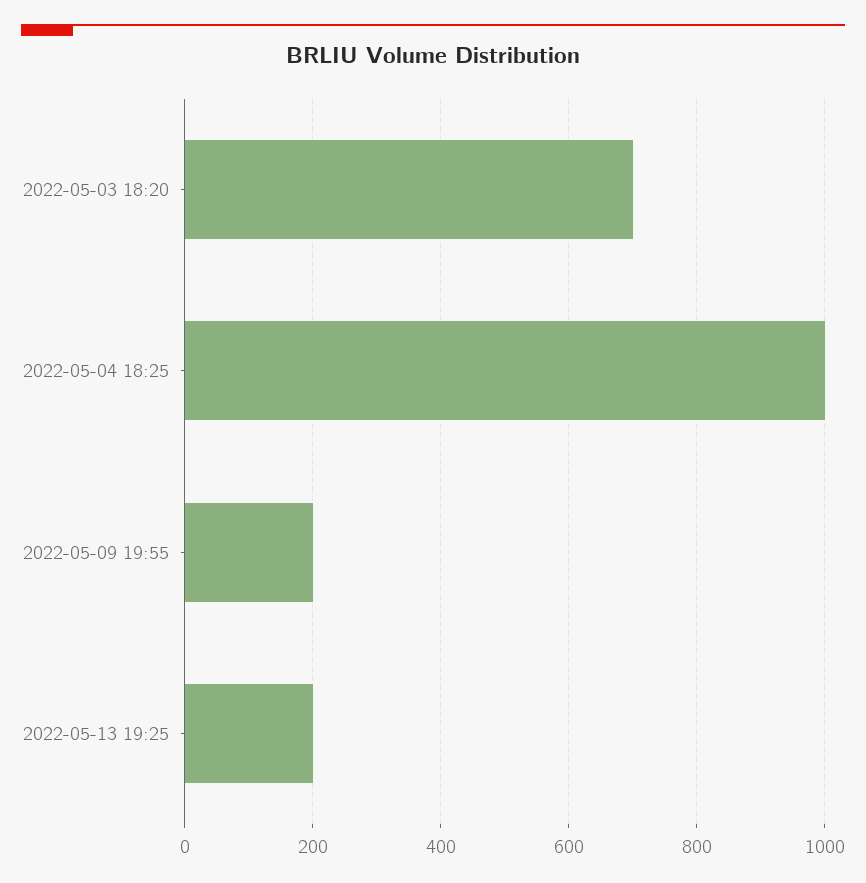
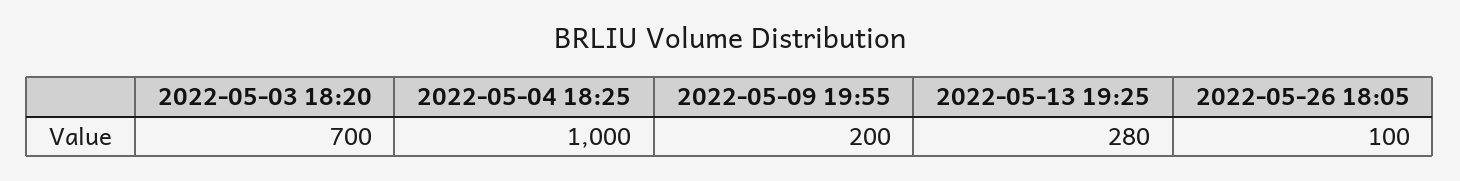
2022-05-13 19:25: 200 -> 280
2022-05-26 18:05: none -> 100

